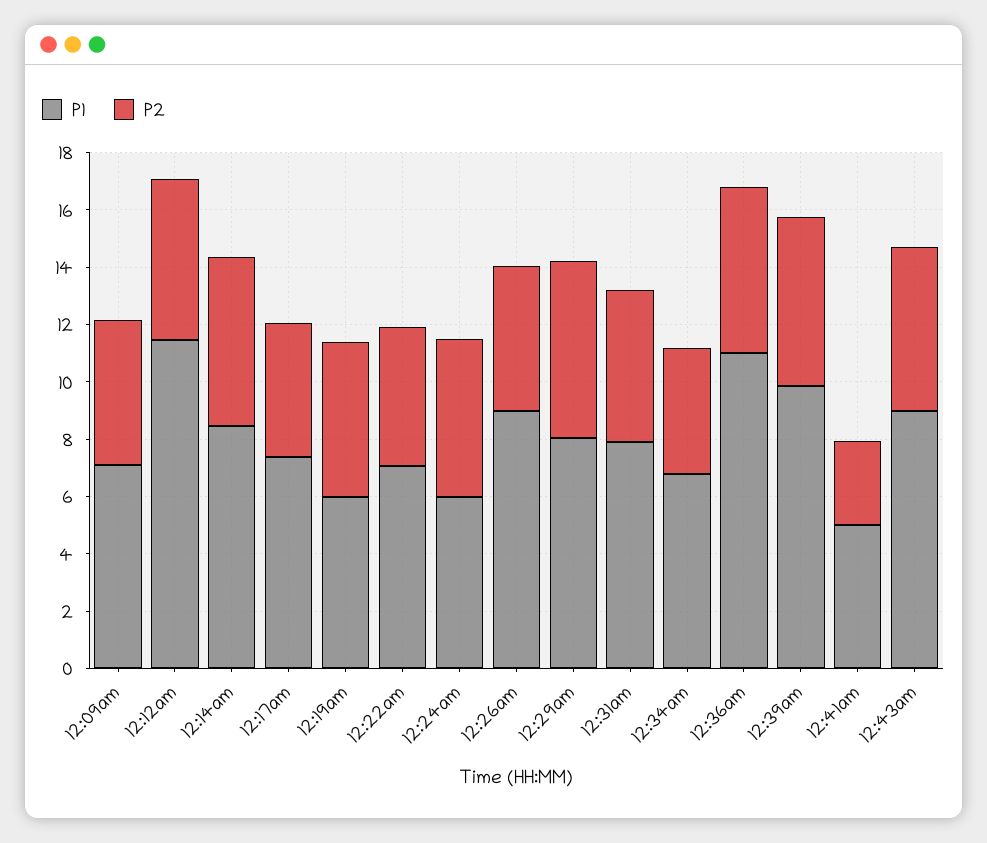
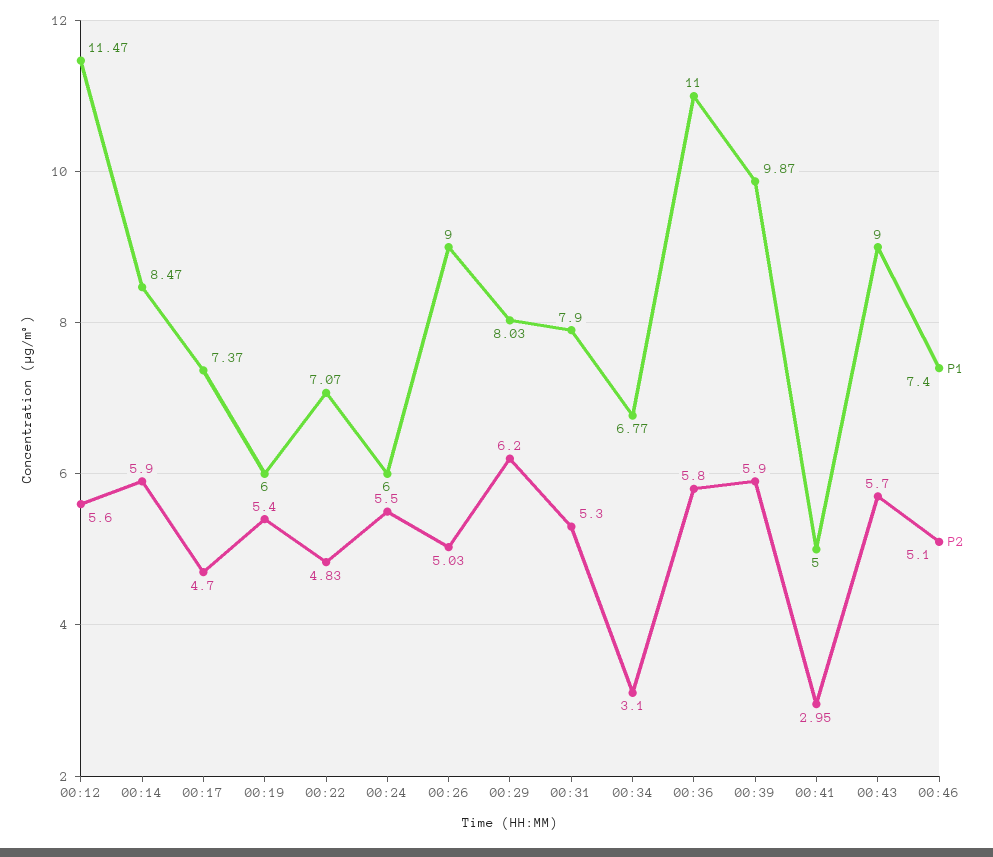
P1, 12:09am: 7 -> none
P2, 12:09am: 5 -> none
P2, 12:34am: 4.5 -> 3.1
P1, 00:46: none -> 7.4
P2, 00:46: none -> 5.1

